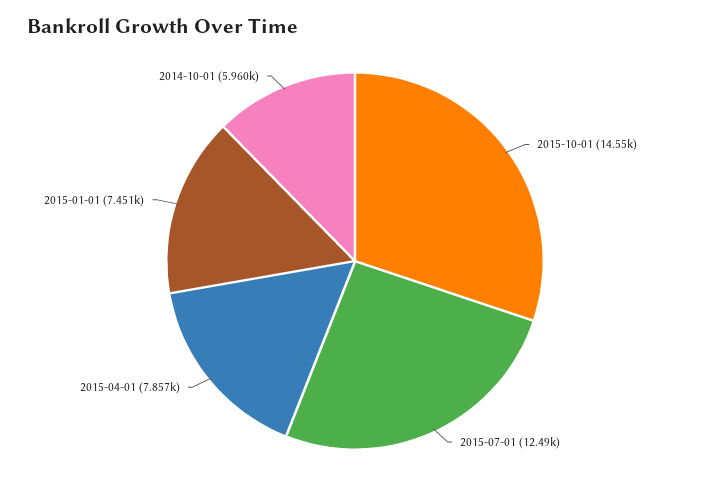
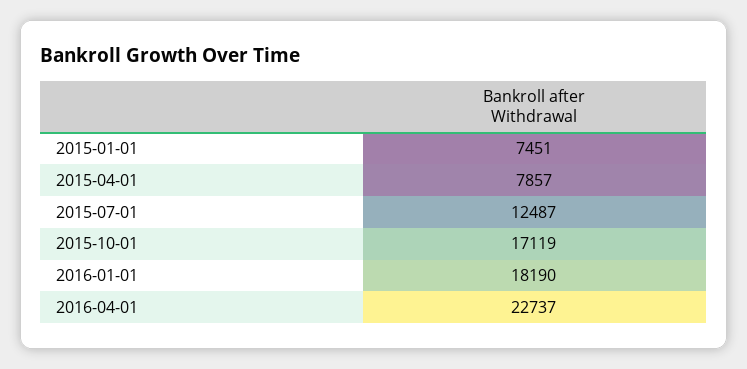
2015-10-01: 14550 -> 17119
2014-10-01: 5960 -> none
2016-01-01: none -> 18190
2016-04-01: none -> 22737

